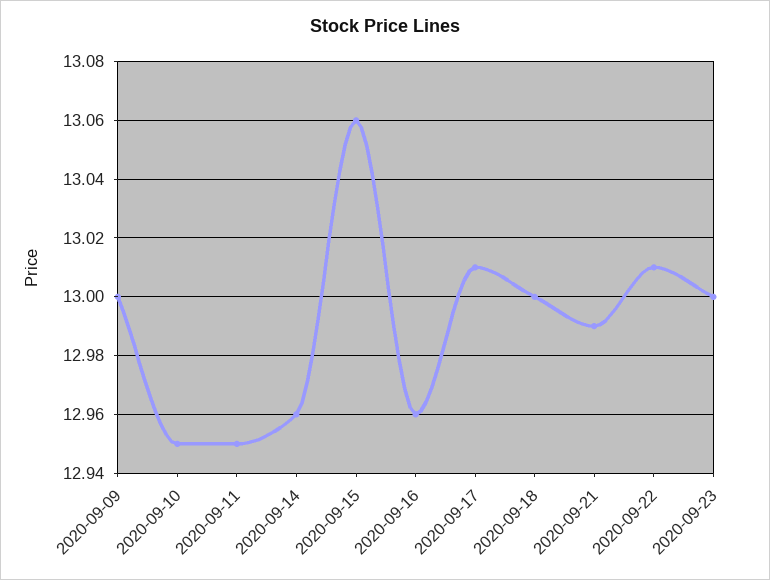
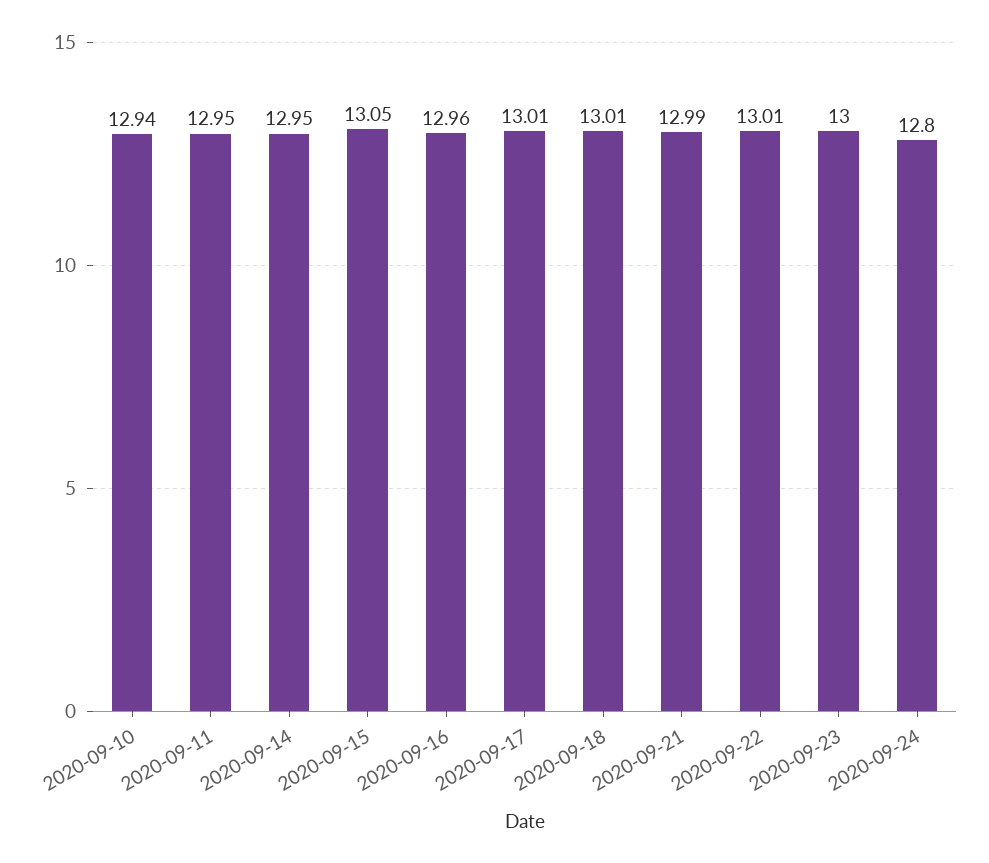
2020-09-09: 13 -> none
2020-09-10: 12.95 -> 12.94
2020-09-14: 12.96 -> 12.95
2020-09-15: 13.06 -> 13.05
2020-09-18: 13 -> 13.01
2020-09-24: none -> 12.8

